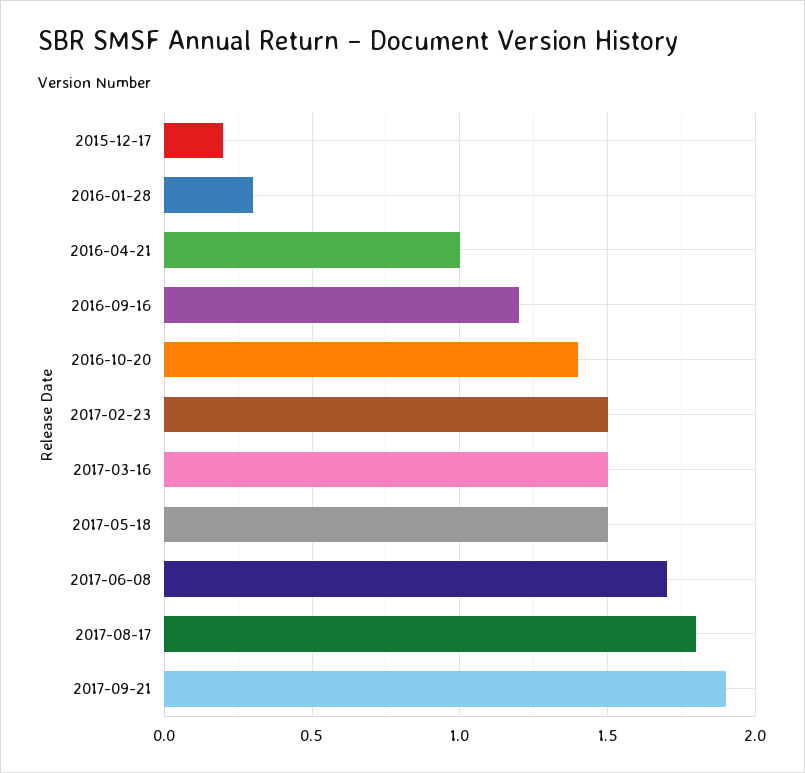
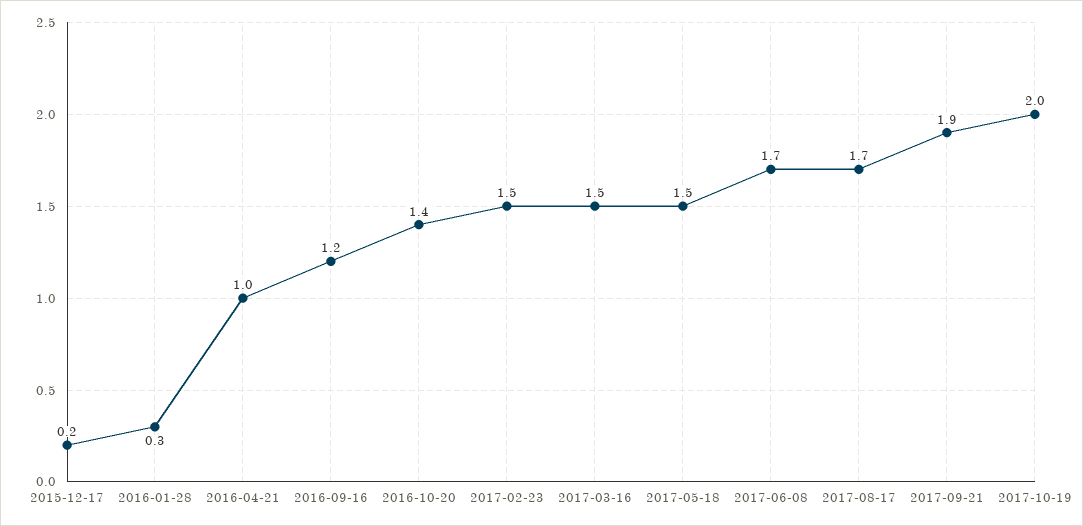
2017-08-17: 1.8 -> 1.7
2017-10-19: none -> 2

